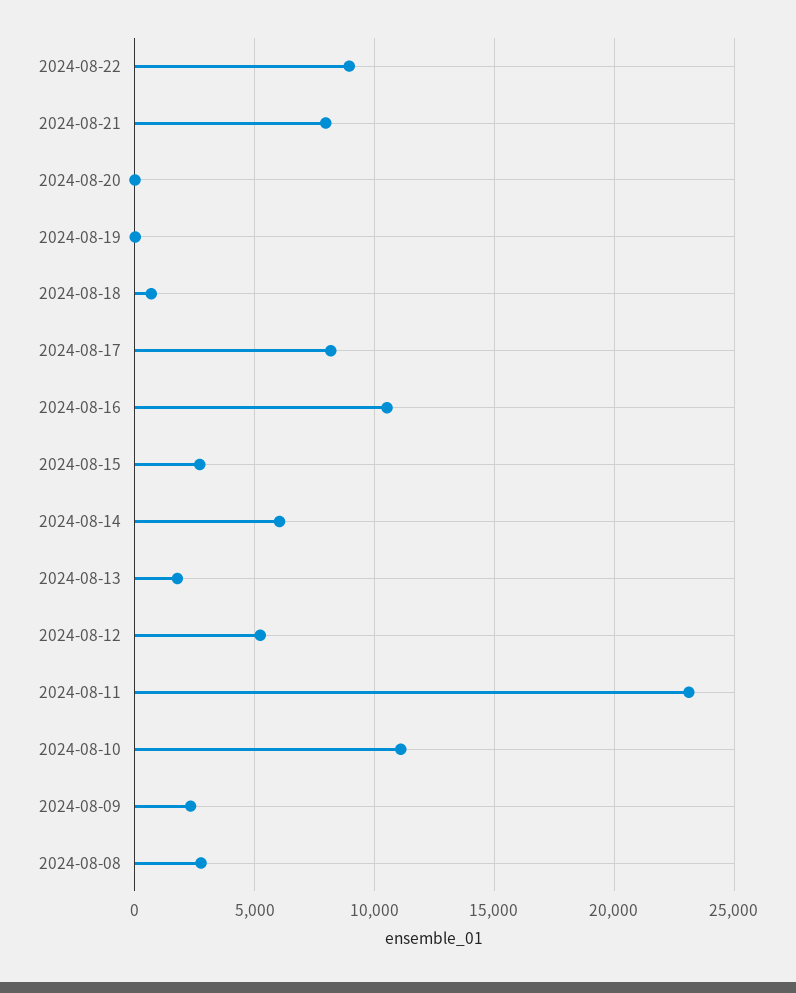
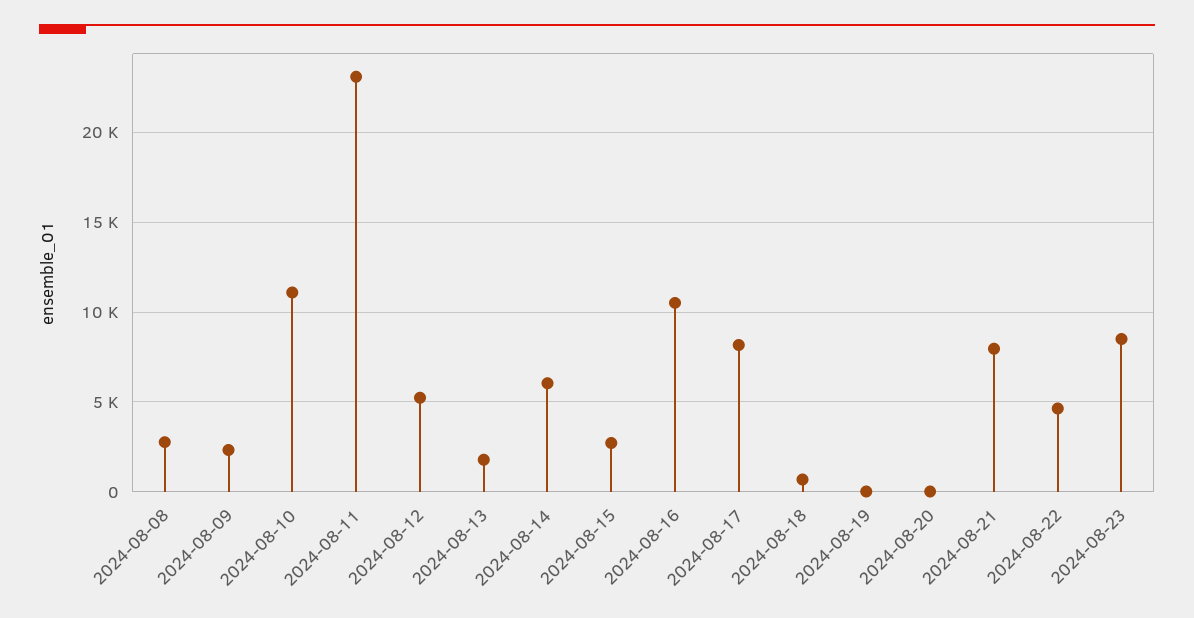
2024-08-22: 9000 -> 4500
2024-08-23: none -> 8500

